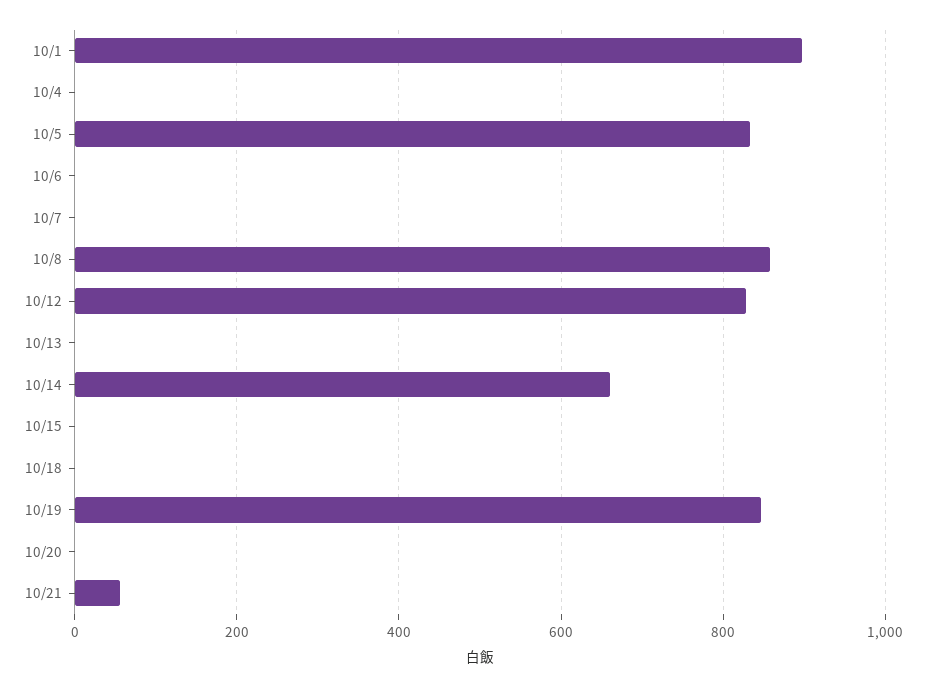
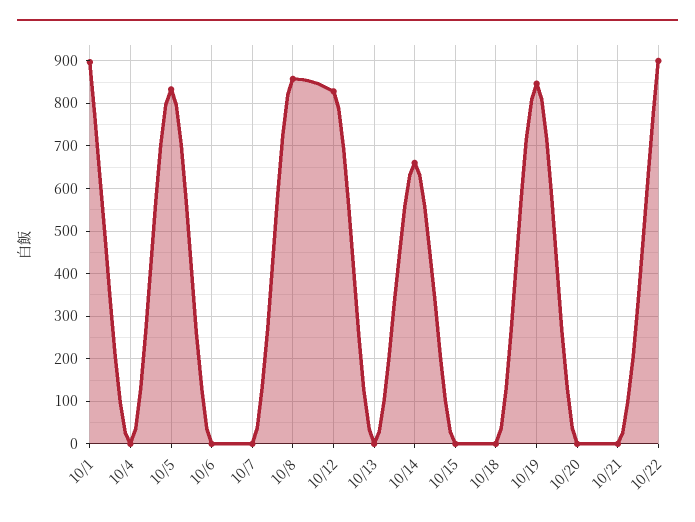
10/21: 60 -> 0
10/22: none -> 900

